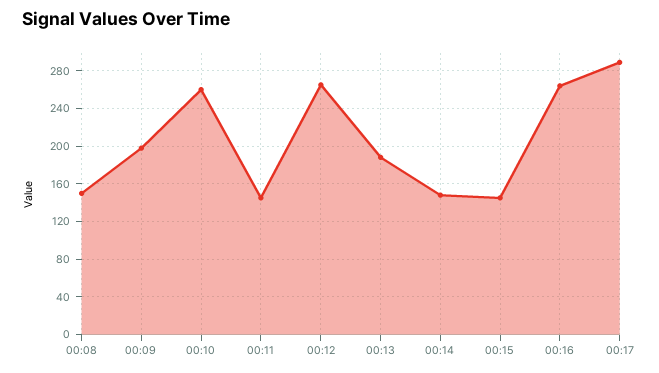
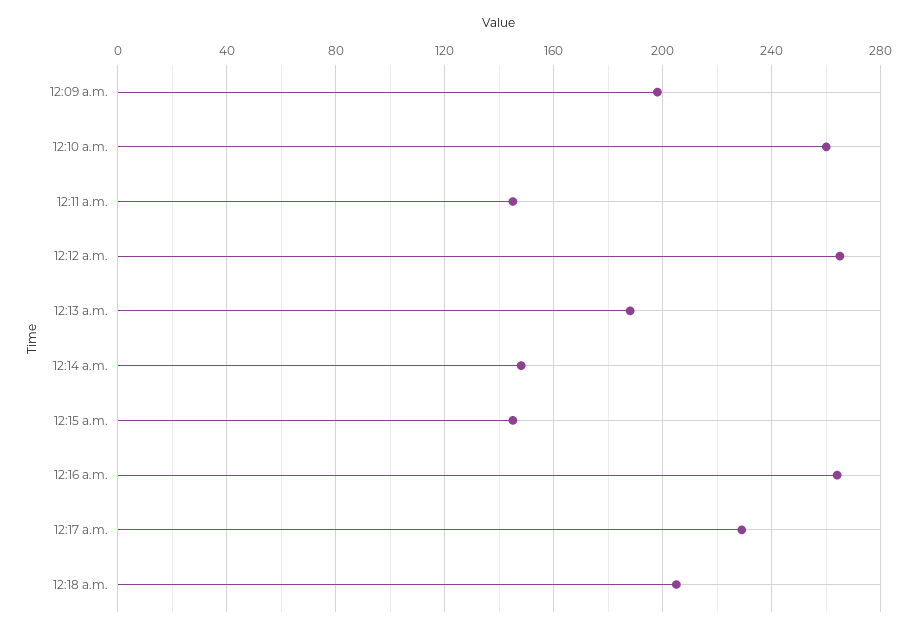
00:08: 150 -> none
00:17: 290 -> 230
12:18 a.m.: none -> 205

